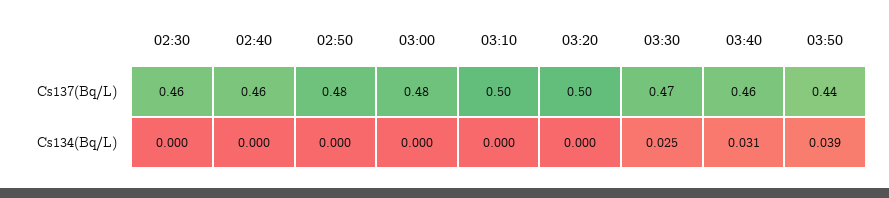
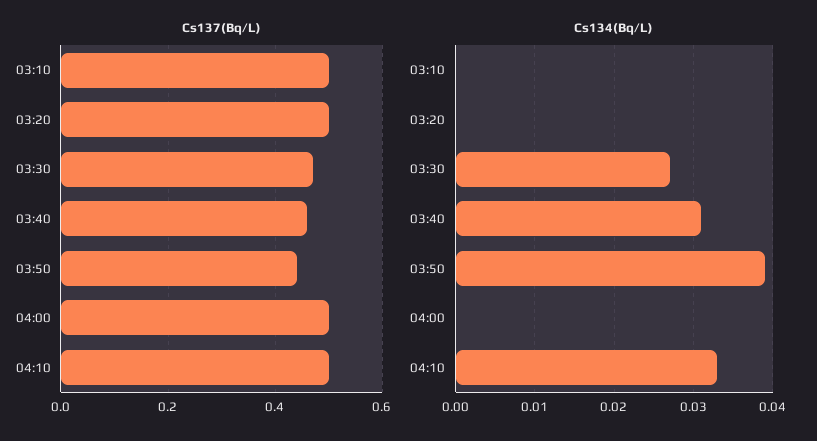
Cs137(Bq/L), 02:30: 0.46 -> none
Cs137(Bq/L), 02:40: 0.46 -> none
Cs137(Bq/L), 02:50: 0.48 -> none
Cs137(Bq/L), 03:00: 0.48 -> none
Cs134(Bq/L), 02:30: 0 -> none
Cs134(Bq/L), 02:40: 0 -> none
Cs134(Bq/L), 02:50: 0 -> none
Cs134(Bq/L), 03:00: 0 -> none
Cs134(Bq/L), 03:30: 0.025 -> 0.027
Cs137(Bq/L), 04:00: none -> 0.5
Cs137(Bq/L), 04:10: none -> 0.5
Cs134(Bq/L), 04:00: none -> 0
Cs134(Bq/L), 04:10: none -> 0.033

